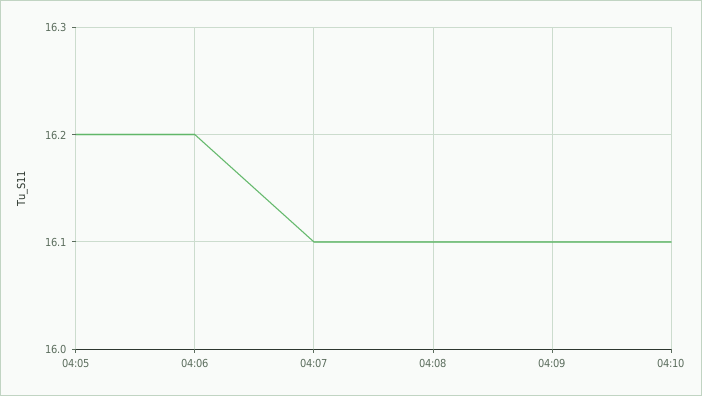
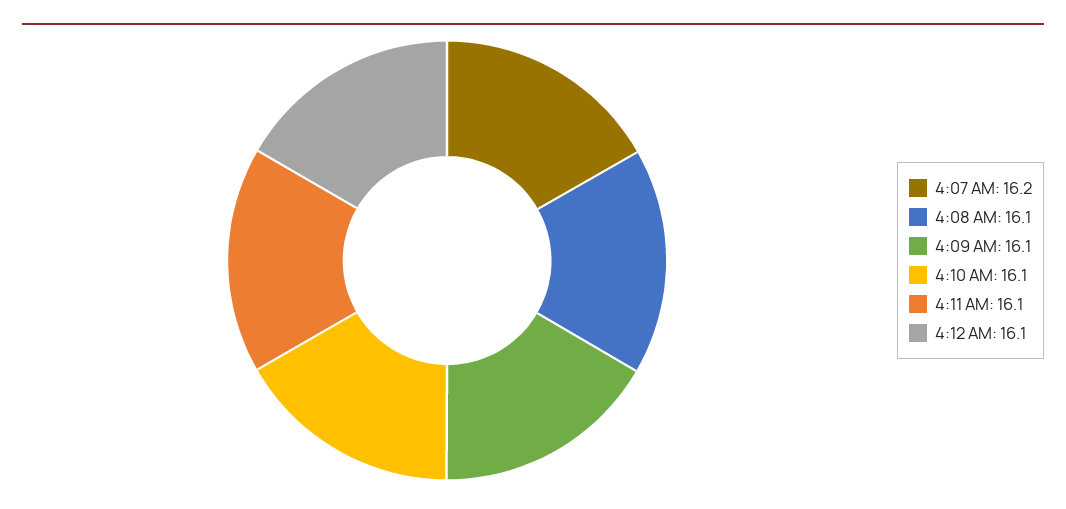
04:05: 16.2 -> none
04:06: 16.2 -> none
04:07: 16.1 -> 16.2
4:11 AM: none -> 16.1
4:12 AM: none -> 16.1

